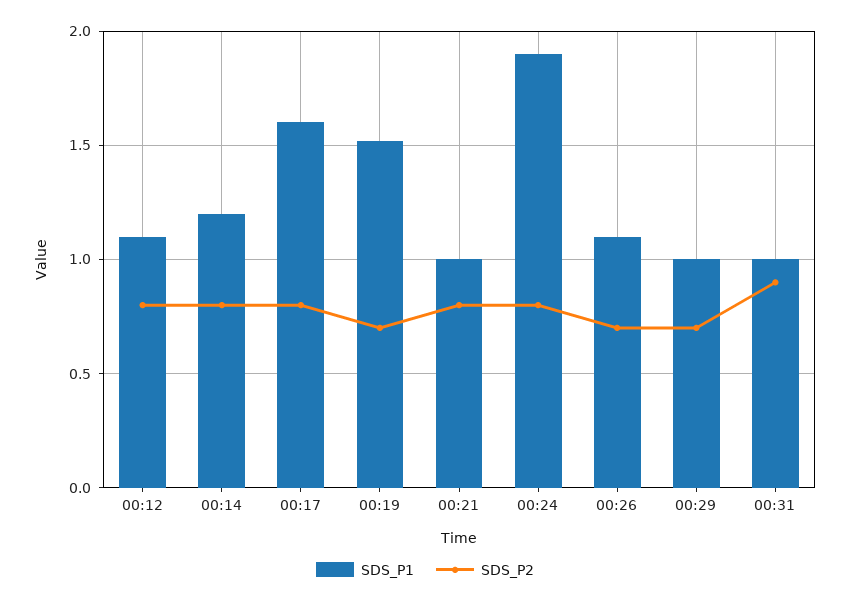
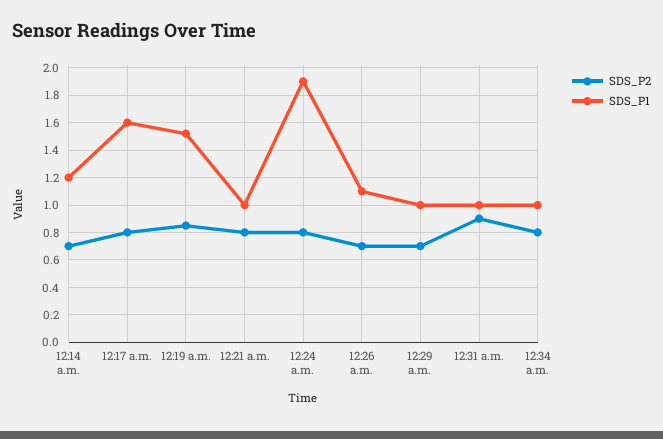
SDS_P1, 00:12: 1.1 -> none
SDS_P2, 00:12: 0.8 -> none
SDS_P2, 00:14: 0.8 -> 0.7
SDS_P2, 00:19: 0.7 -> 0.85
SDS_P2, 12:34 a.m.: none -> 0.8
SDS_P1, 12:34 a.m.: none -> 1

